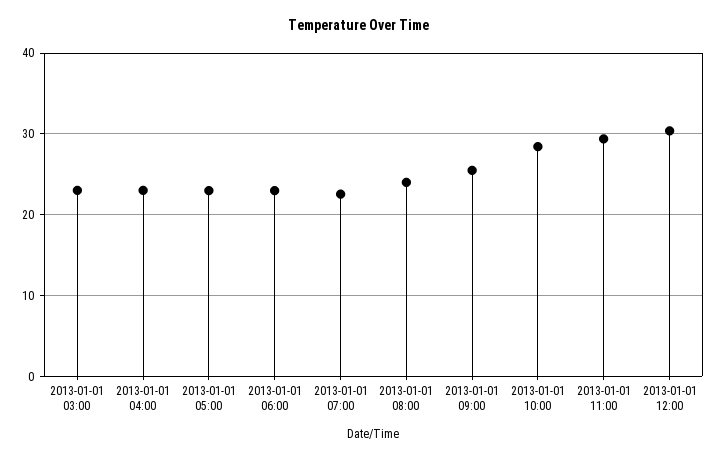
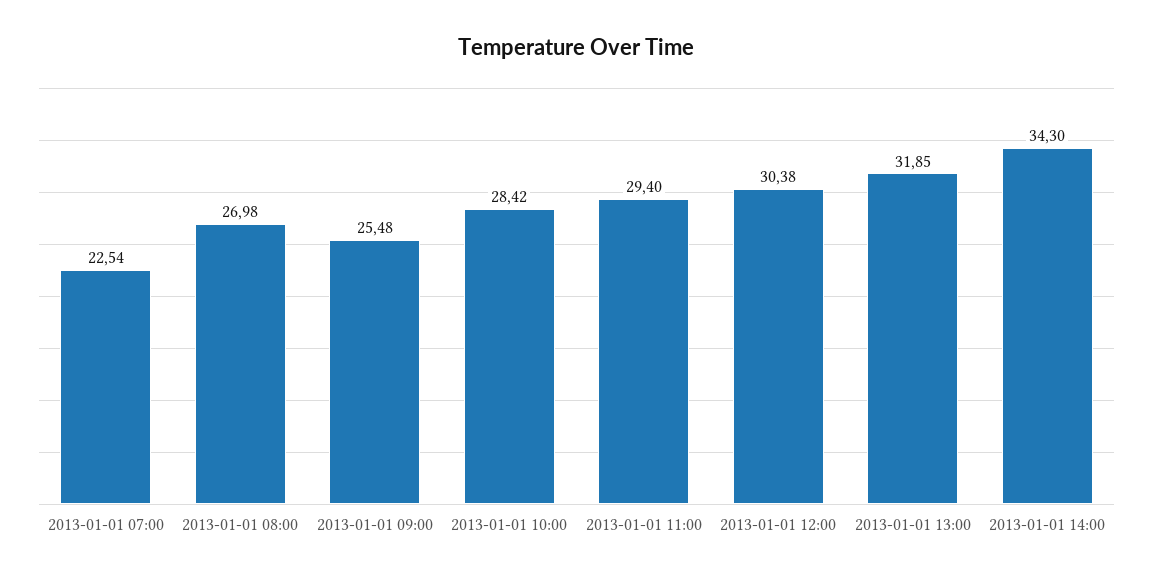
2013-01-01 03:00: 23 -> none
2013-01-01 04:00: 23 -> none
2013-01-01 05:00: 23 -> none
2013-01-01 06:00: 23 -> none
2013-01-01 08:00: 24 -> 26.98
2013-01-01 13:00: none -> 31.85
2013-01-01 14:00: none -> 34.3

